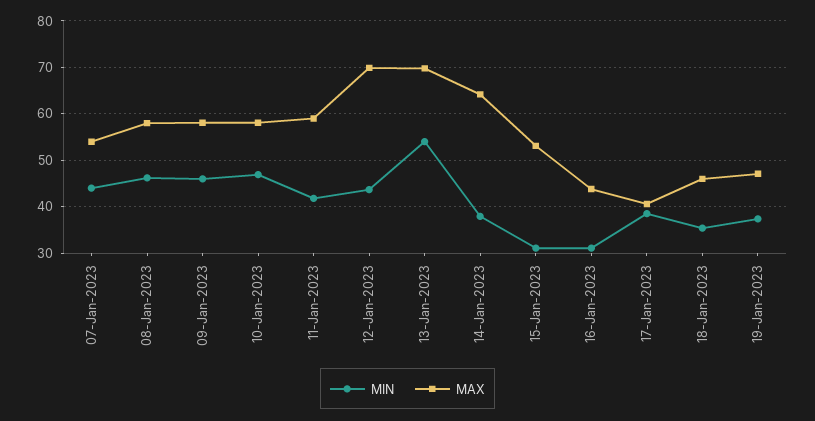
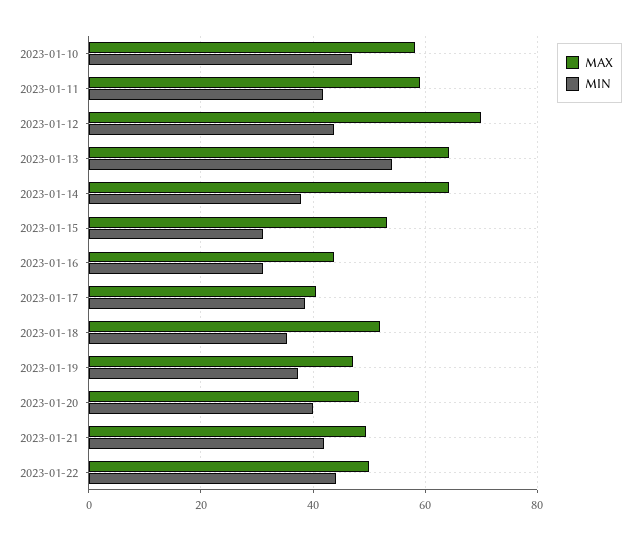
MIN, 07-Jan-2023: 44 -> none
MAX, 07-Jan-2023: 54 -> none
MIN, 08-Jan-2023: 46 -> none
MAX, 08-Jan-2023: 58 -> none
MIN, 09-Jan-2023: 46 -> none
MAX, 09-Jan-2023: 58 -> none
MAX, 13-Jan-2023: 70 -> 64
MAX, 18-Jan-2023: 46 -> 52
MAX, 2023-01-20: none -> 48
MIN, 2023-01-20: none -> 40
MAX, 2023-01-21: none -> 50
MIN, 2023-01-21: none -> 42
MAX, 2023-01-22: none -> 50
MIN, 2023-01-22: none -> 44

